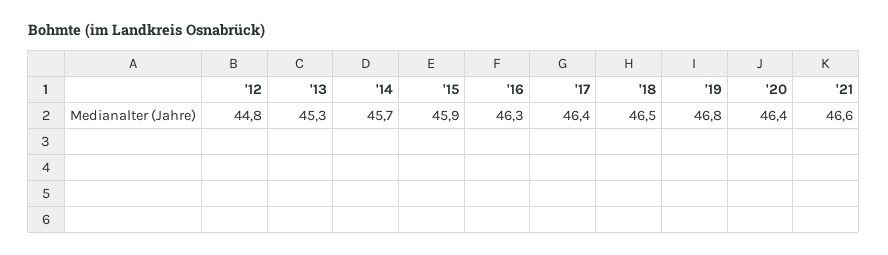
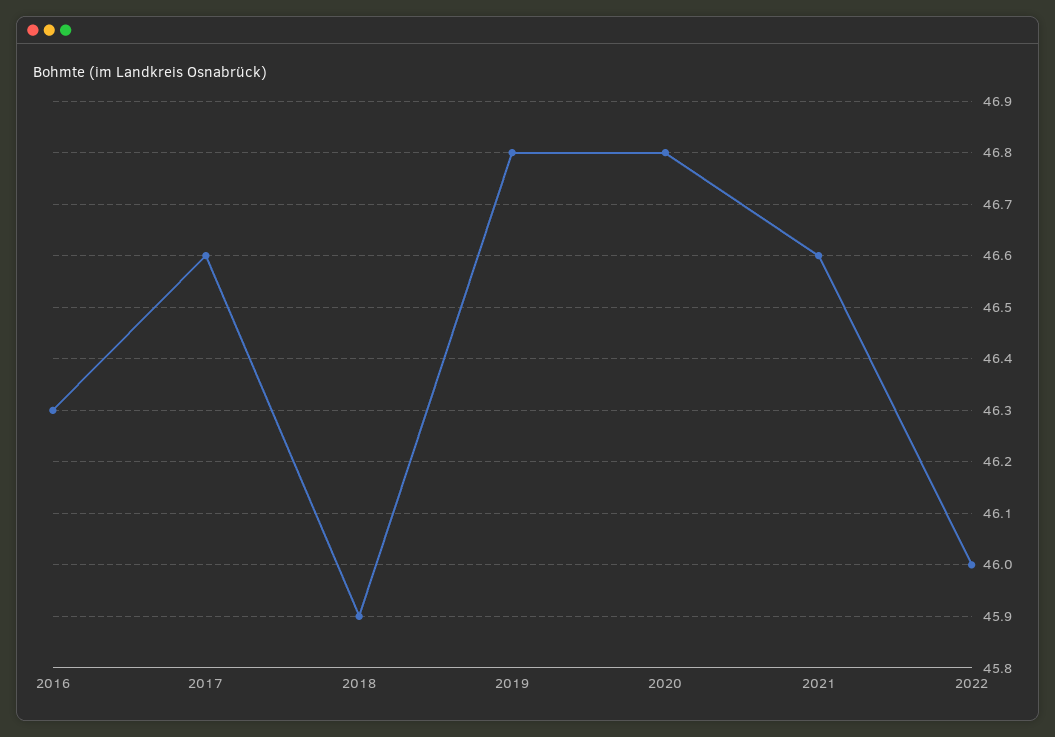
'12: 44.8 -> none
'13: 45.3 -> none
'14: 45.7 -> none
'15: 45.9 -> none
'17: 46.4 -> 46.6
'18: 46.5 -> 45.9
'20: 46.4 -> 46.8
2022: none -> 46

